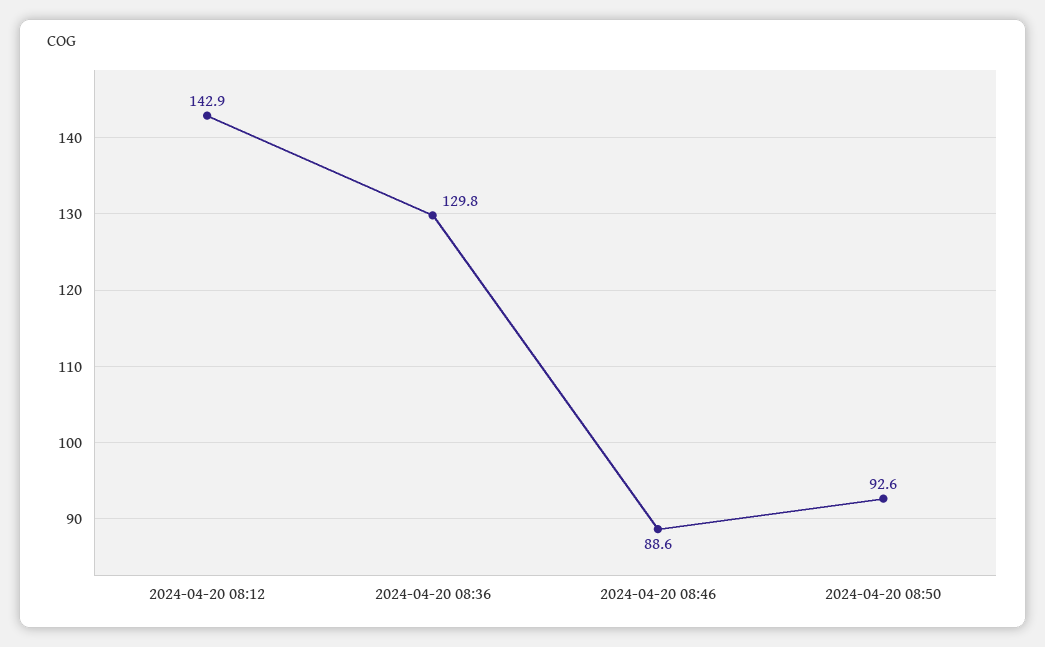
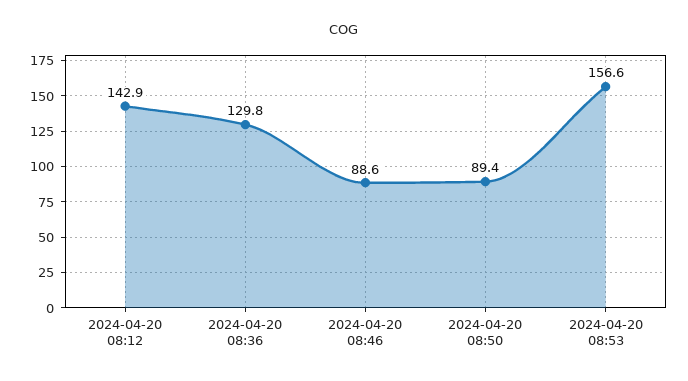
2024-04-20 08:50: 92.6 -> 89.4
2024-04-20 08:53: none -> 156.6

